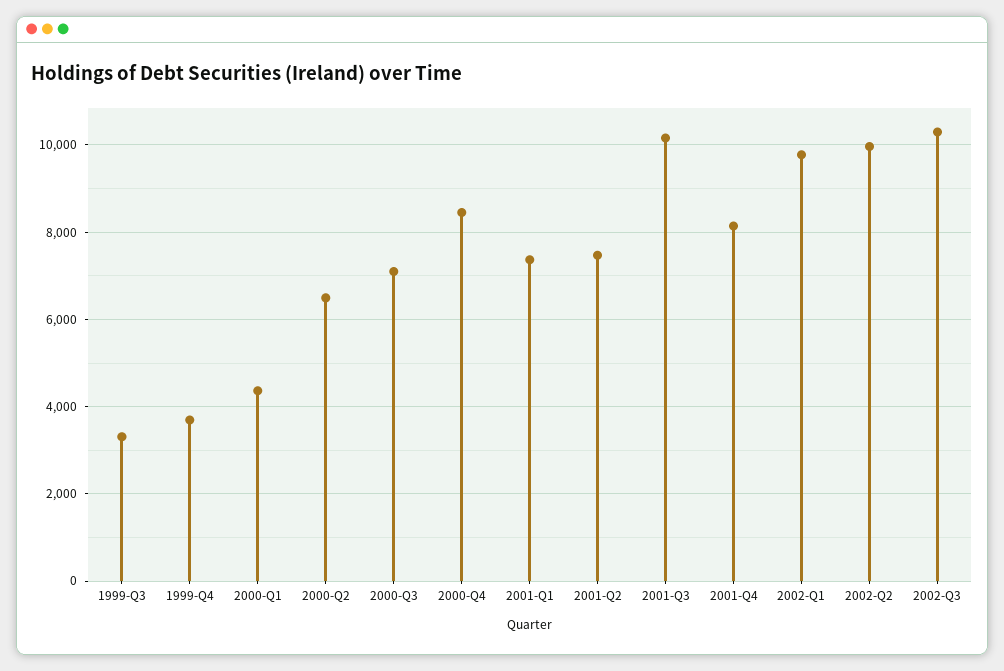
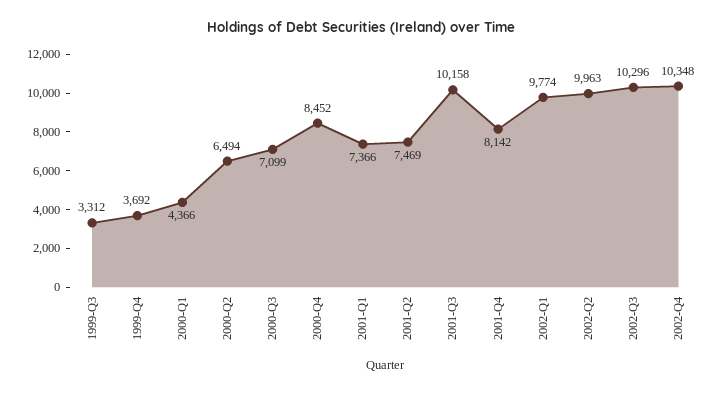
2002-Q4: none -> 10348

